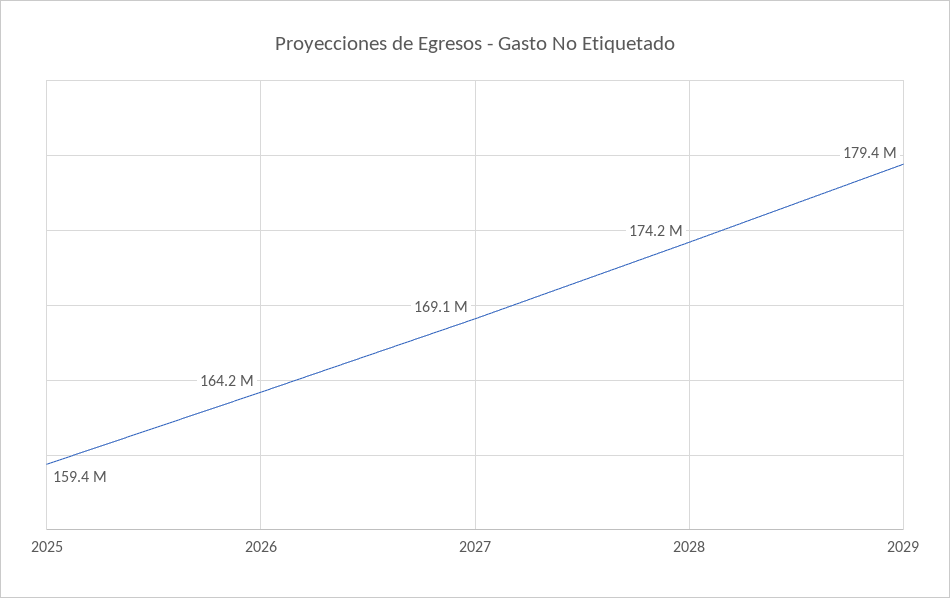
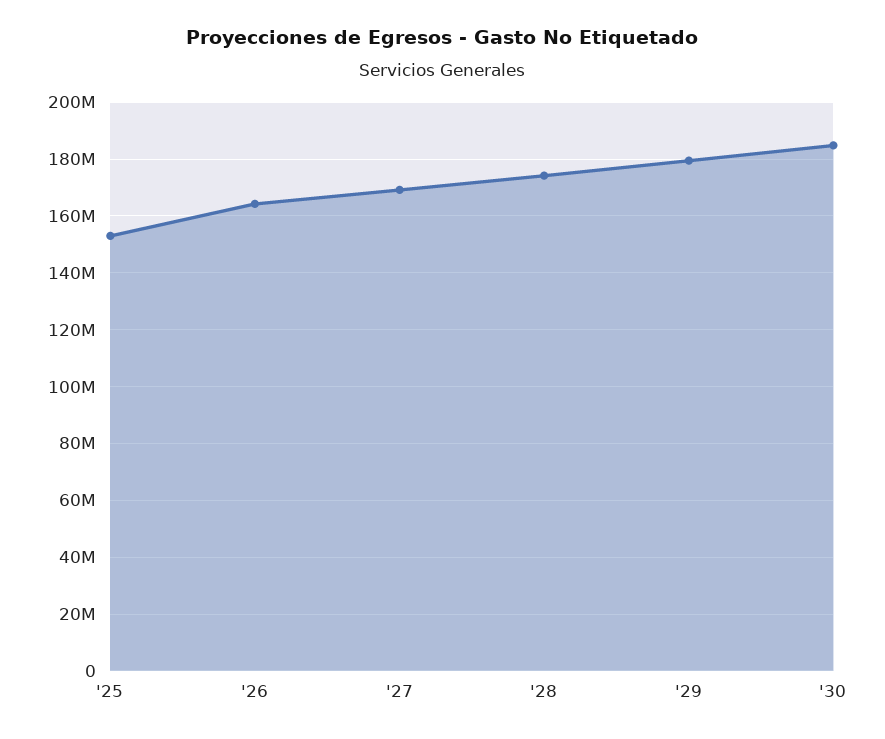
2025: 159400000 -> 152500000
'30: none -> 185000000

